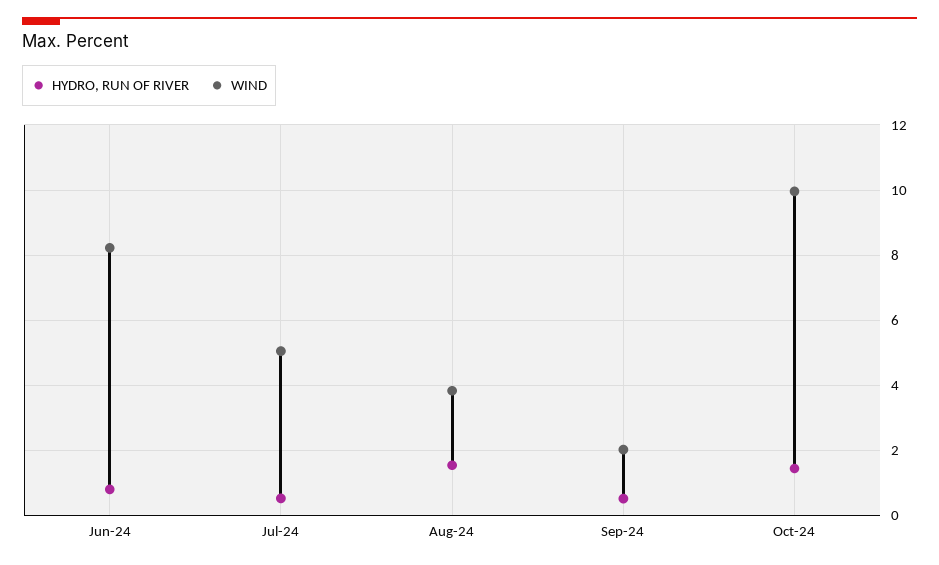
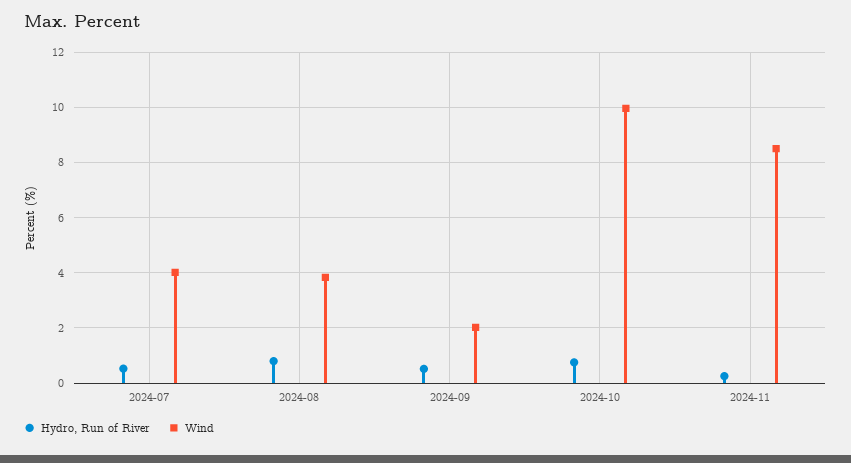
HYDRO, RUN OF RIVER, Jun-24: 0.8 -> none
WIND, Jun-24: 8.2 -> none
WIND, Jul-24: 5 -> 4
HYDRO, RUN OF RIVER, Aug-24: 1.6 -> 0.75
HYDRO, RUN OF RIVER, Oct-24: 1.4 -> 0.75
HYDRO, RUN OF RIVER, 2024-11: none -> 0.25
WIND, 2024-11: none -> 8.5

